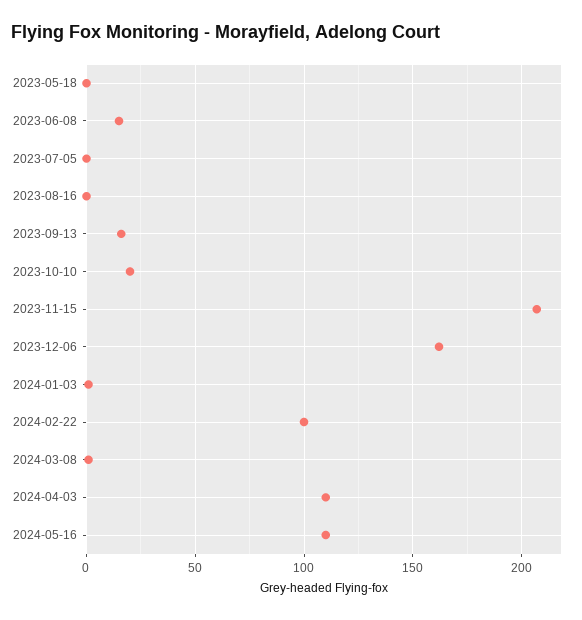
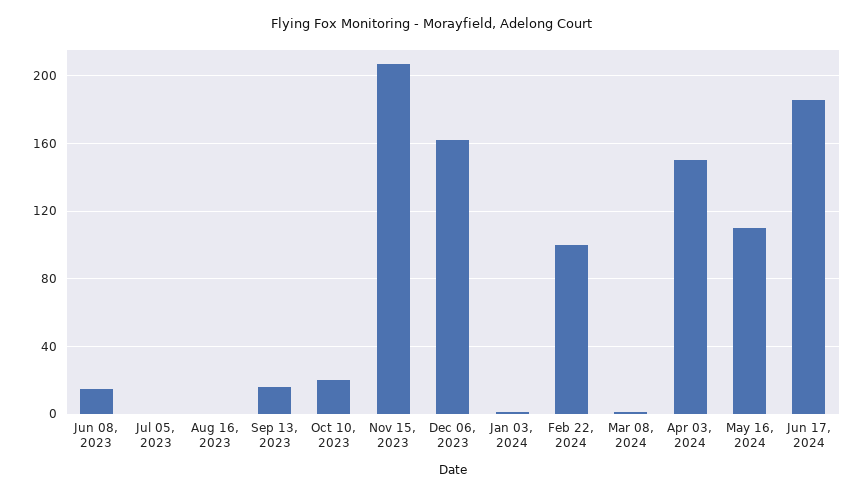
2023-05-18: 0 -> none
2024-04-03: 110 -> 150
Jun 17, 2024: none -> 185

